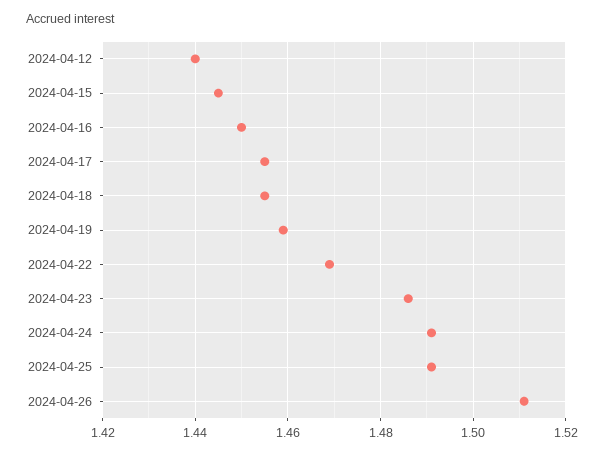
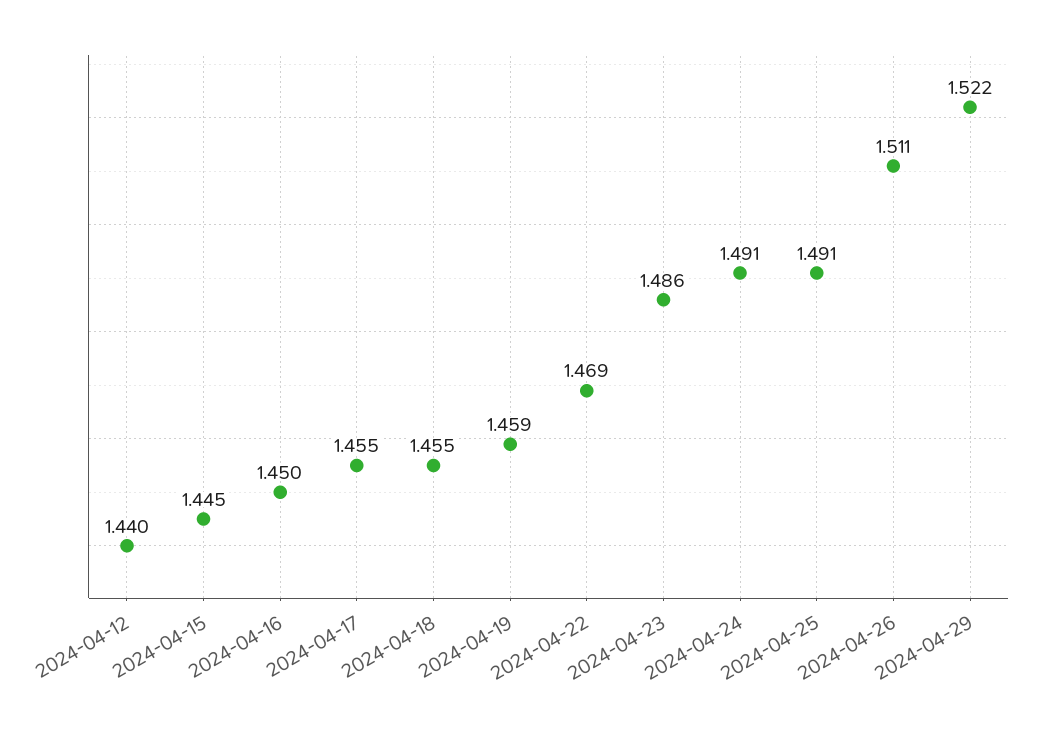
2024-04-29: none -> 1.522

